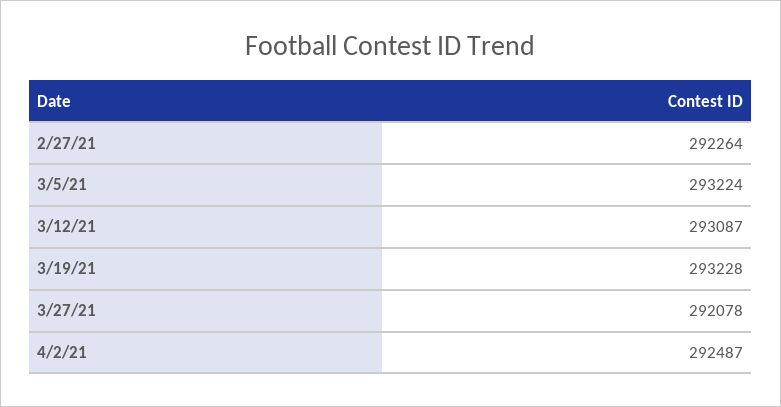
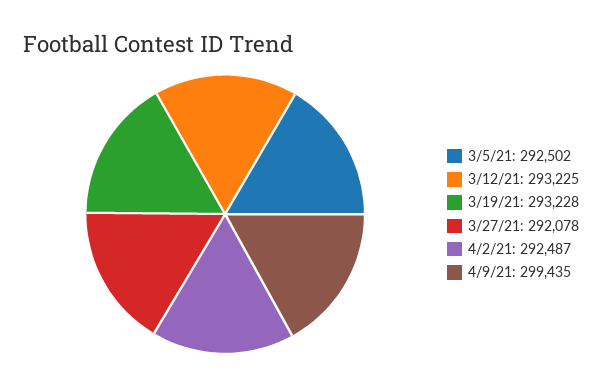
2/27/21: 292264 -> none
3/5/21: 293224 -> 292502
3/12/21: 293087 -> 293225
4/9/21: none -> 299435

